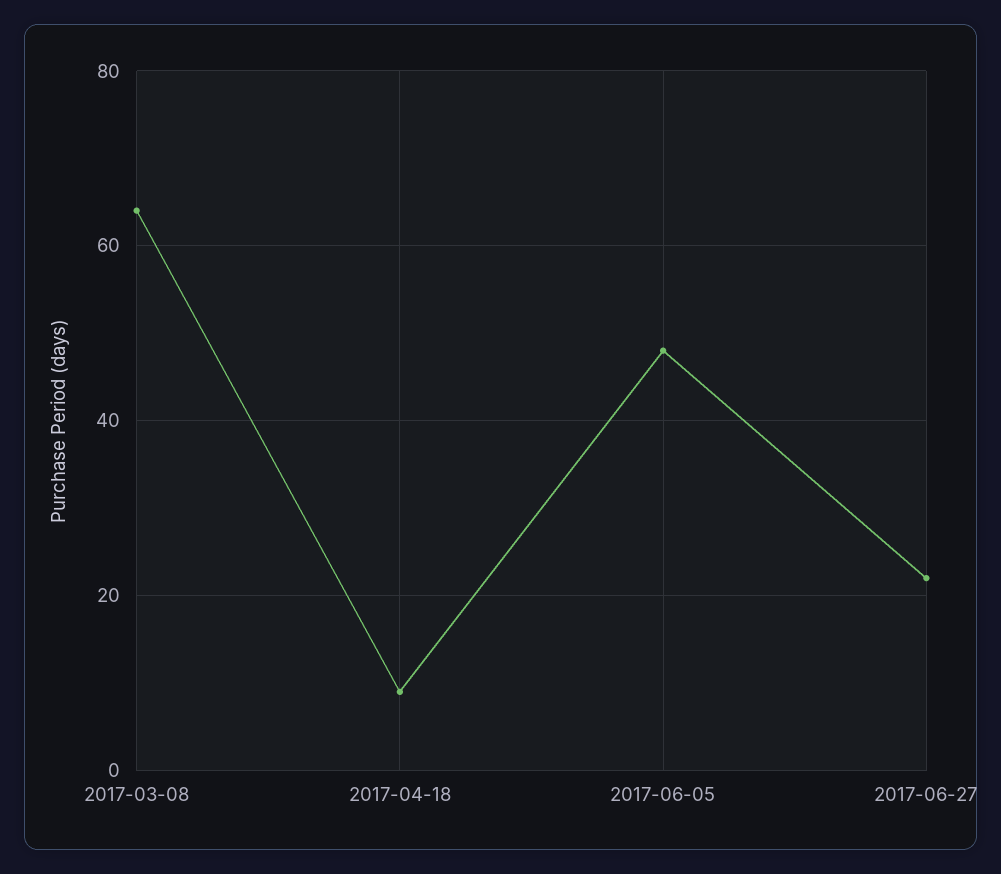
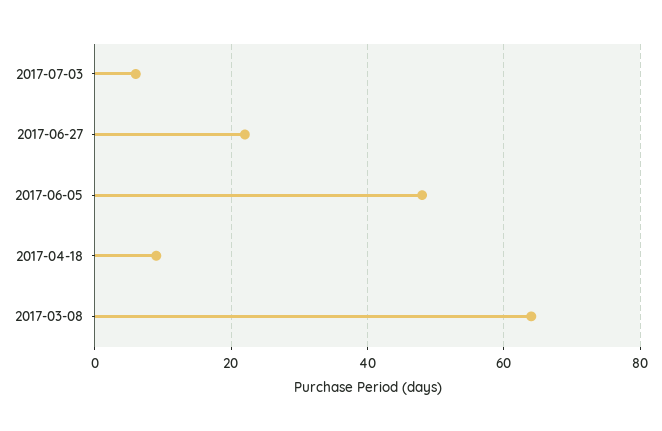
2017-07-03: none -> 5

